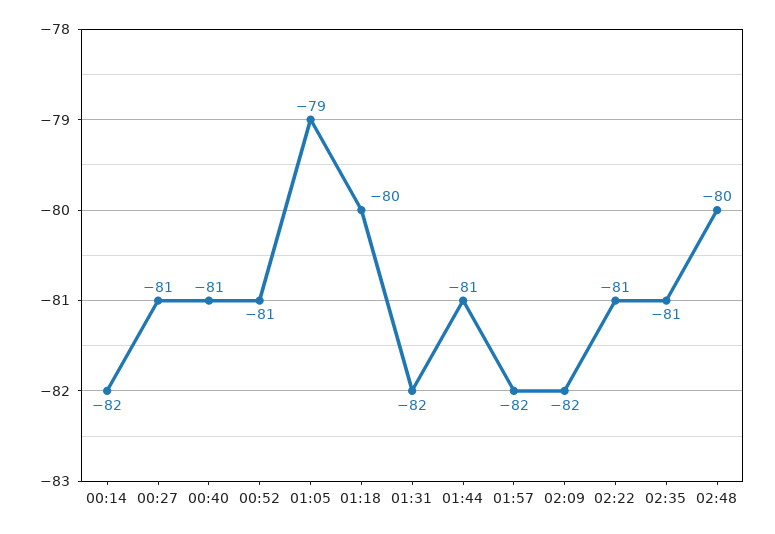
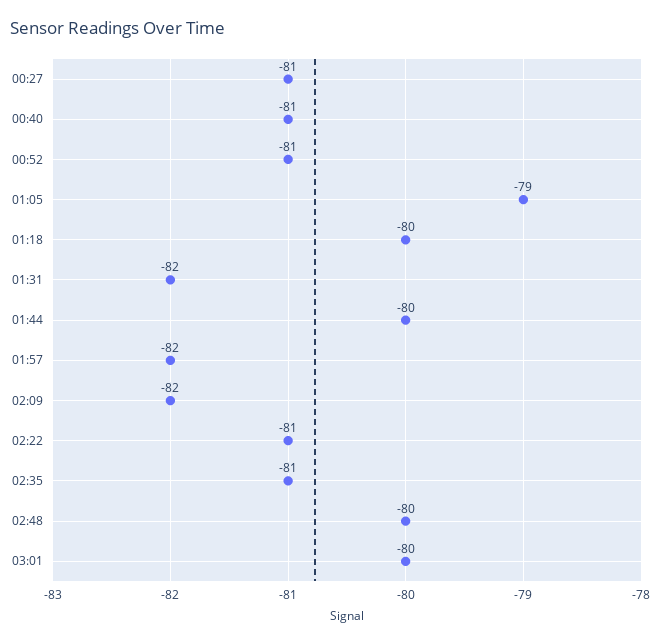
00:14: -82 -> none
01:44: -81 -> -80
03:01: none -> -80

